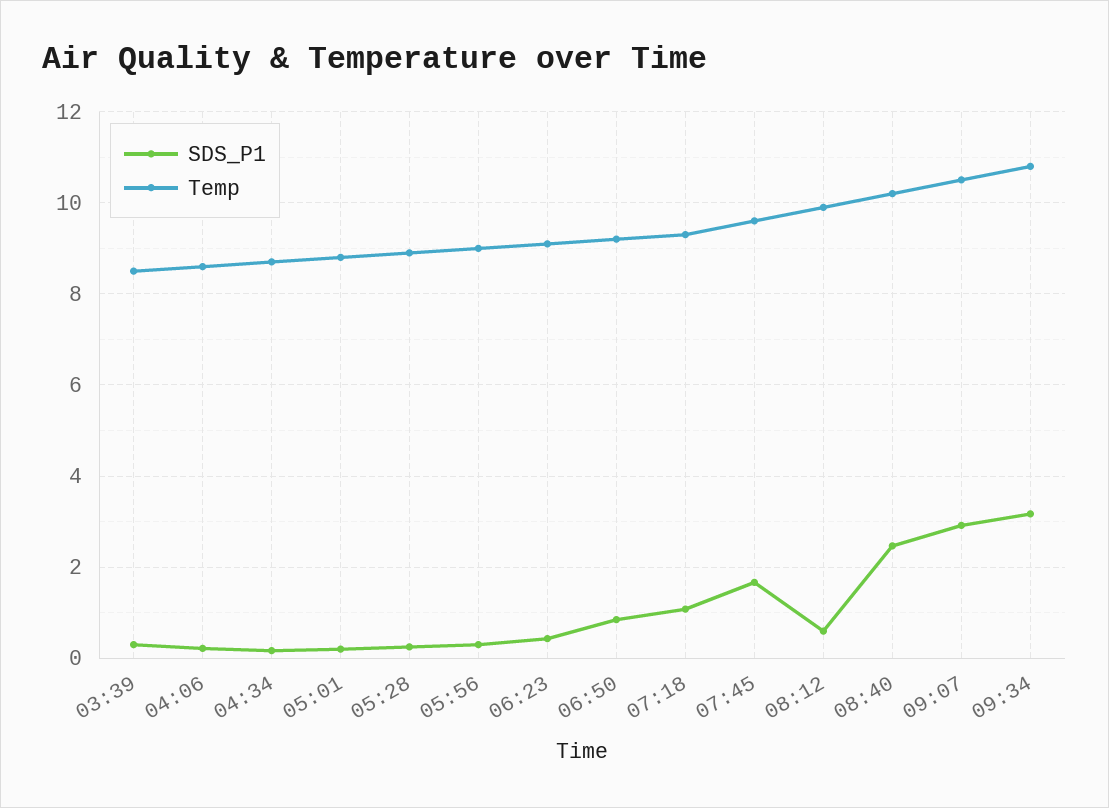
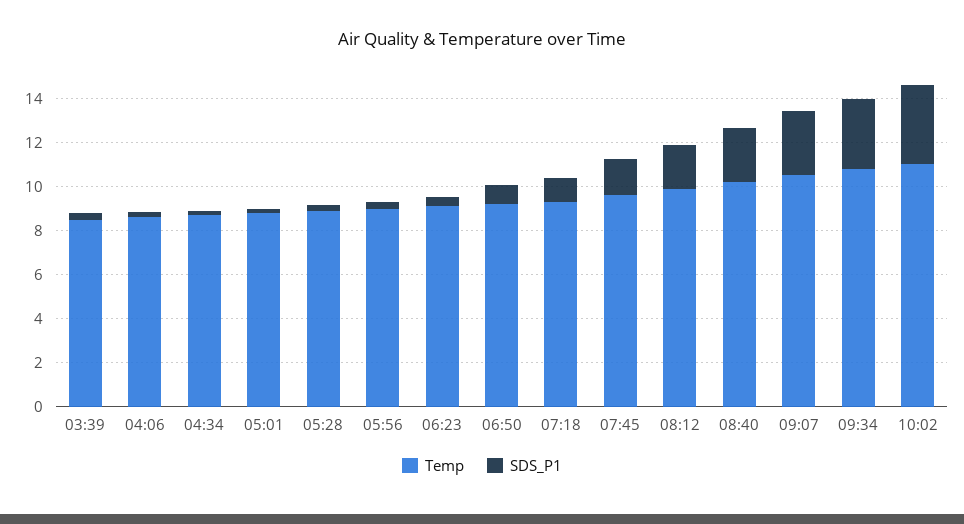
SDS_P1, 08:12: 0.6 -> 2
Temp, 10:02: none -> 11
SDS_P1, 10:02: none -> 3.5

